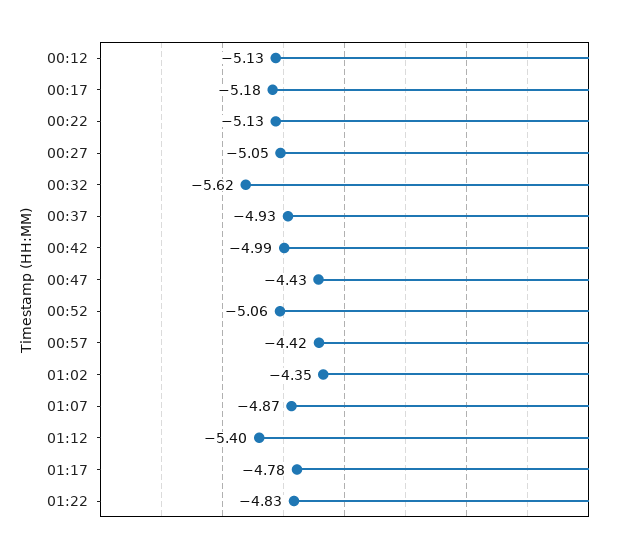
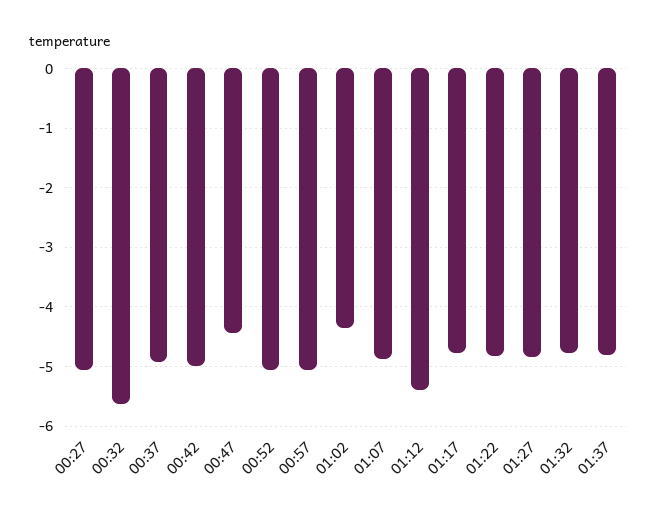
00:12: -5.13 -> none
00:17: -5.18 -> none
00:22: -5.13 -> none
00:57: -4.42 -> -5
01:27: none -> -4.8
01:32: none -> -4.8
01:37: none -> -4.8

